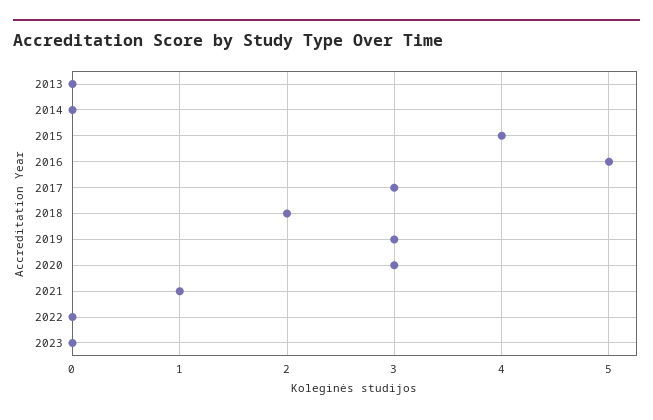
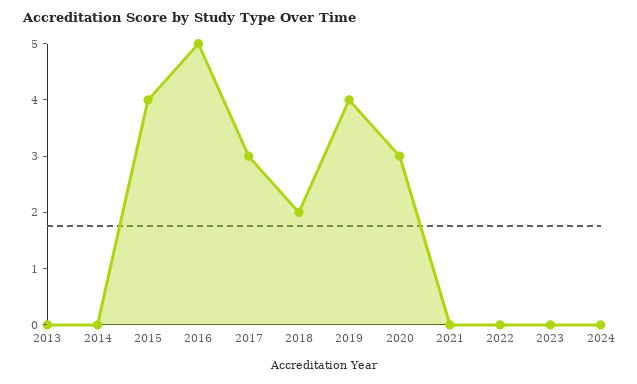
2019: 3 -> 4
2021: 1 -> 0
2024: none -> 0

